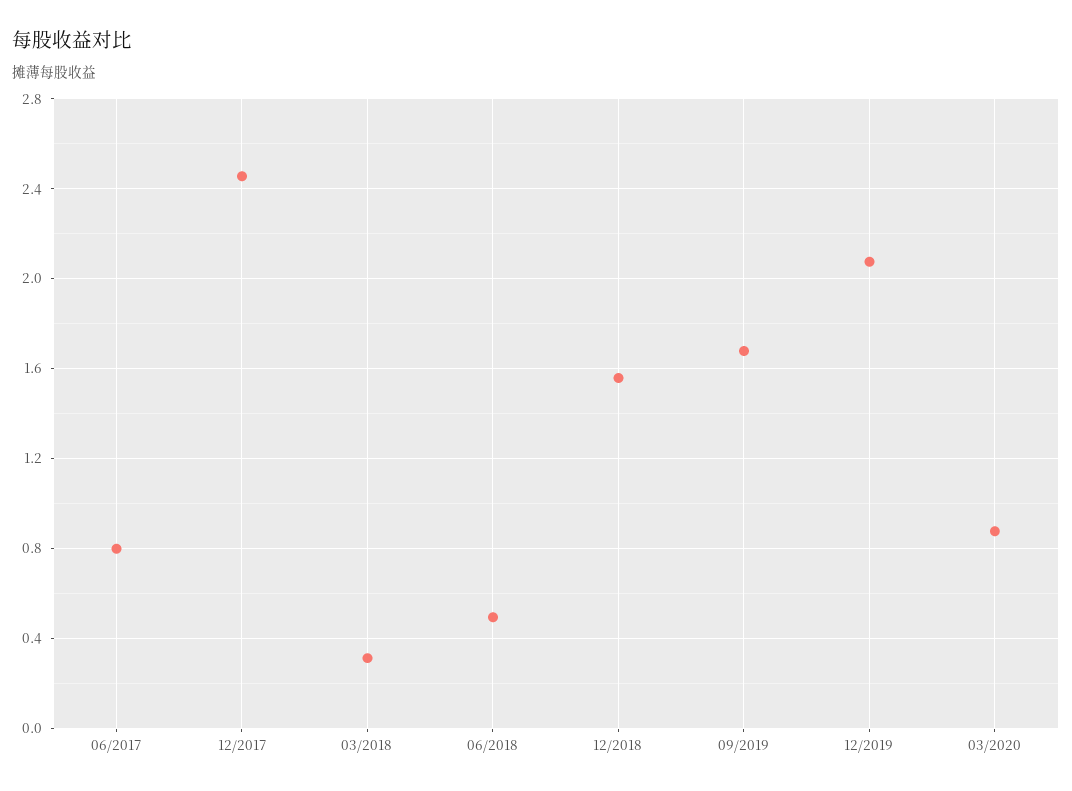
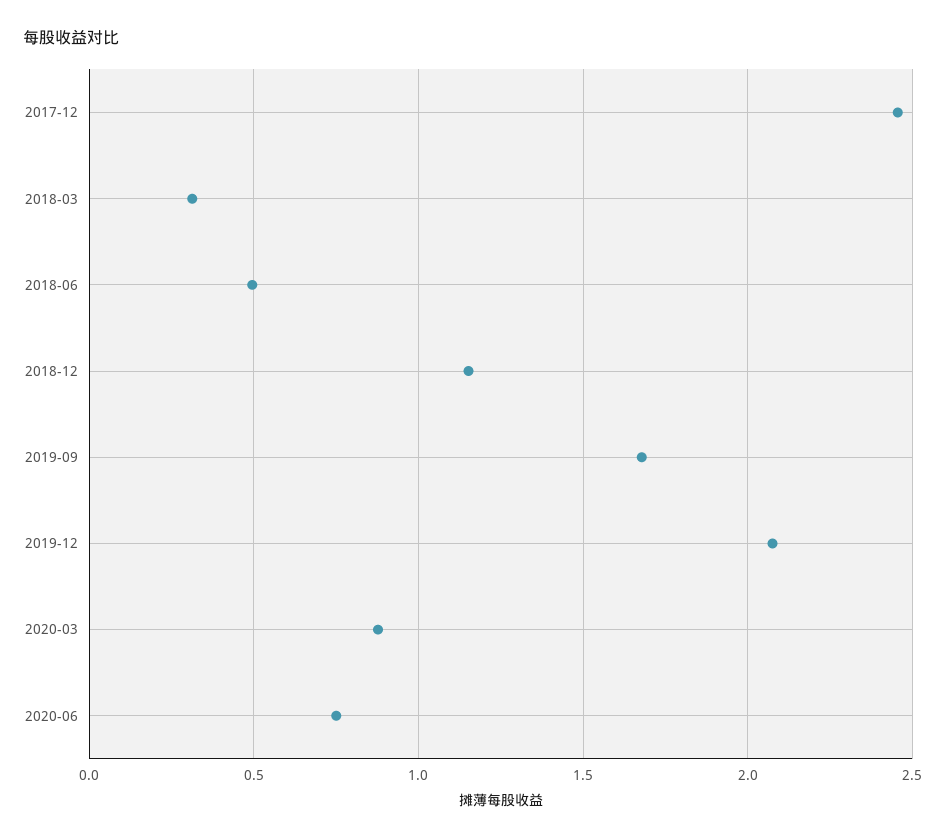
06/2017: 0.8 -> none
12/2018: 1.55 -> 1.15
2020-06: none -> 0.75

